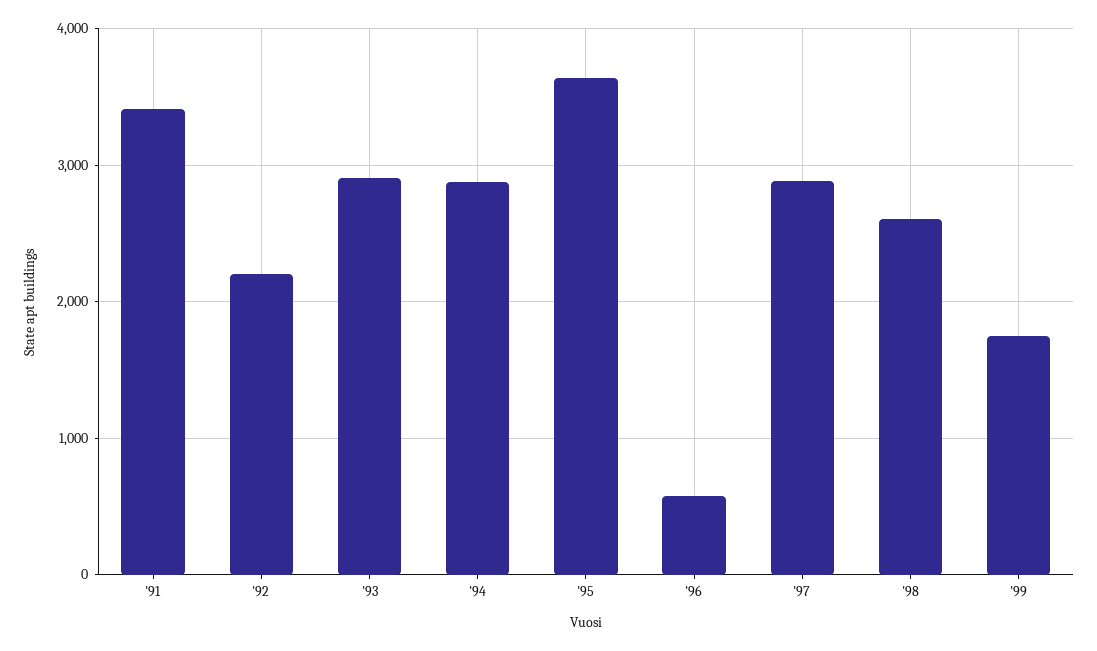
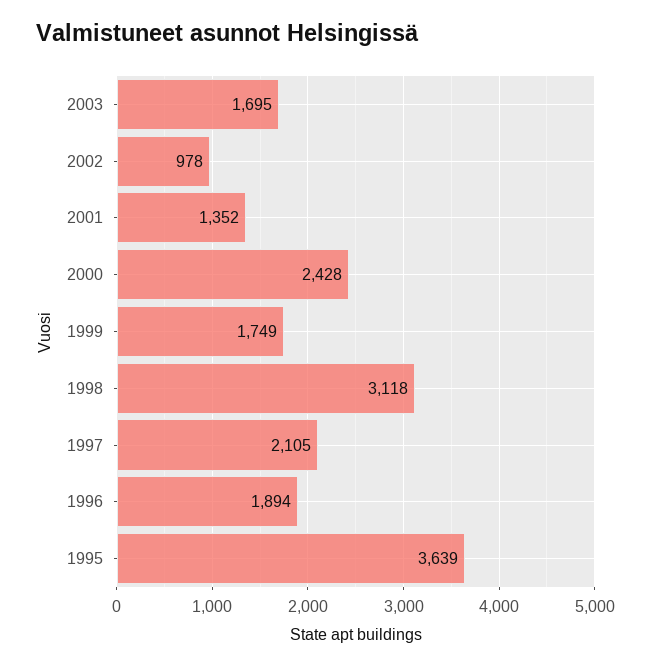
'91: 3400 -> none
'92: 2200 -> none
'93: 2900 -> none
'94: 2900 -> none
'96: 600 -> 1894
'97: 2900 -> 2105
'98: 2600 -> 3118
2003: none -> 1695
2002: none -> 978
2001: none -> 1352
2000: none -> 2428

